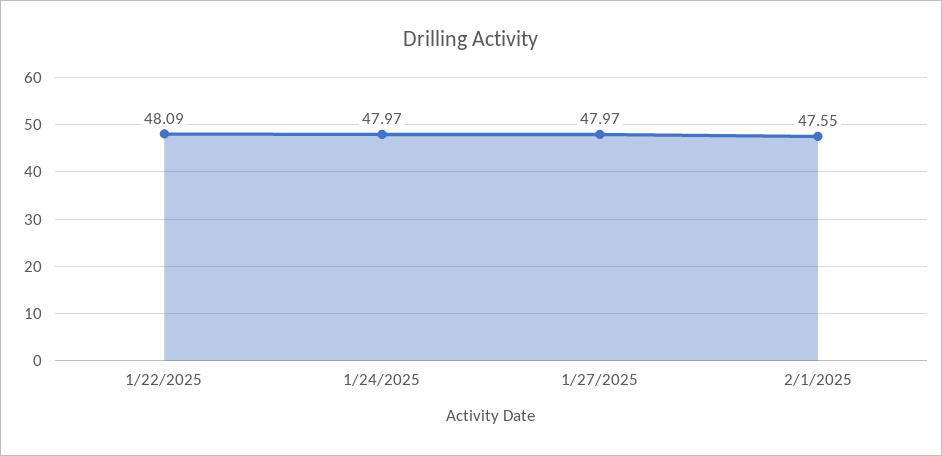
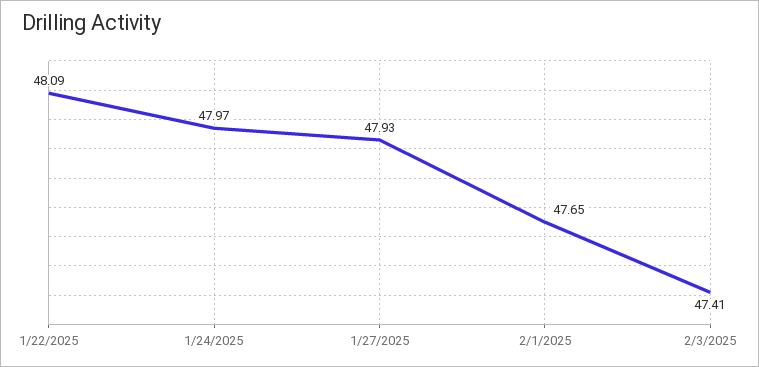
1/27/2025: 47.97 -> 47.93
2/1/2025: 47.55 -> 47.65
2/3/2025: none -> 47.41

